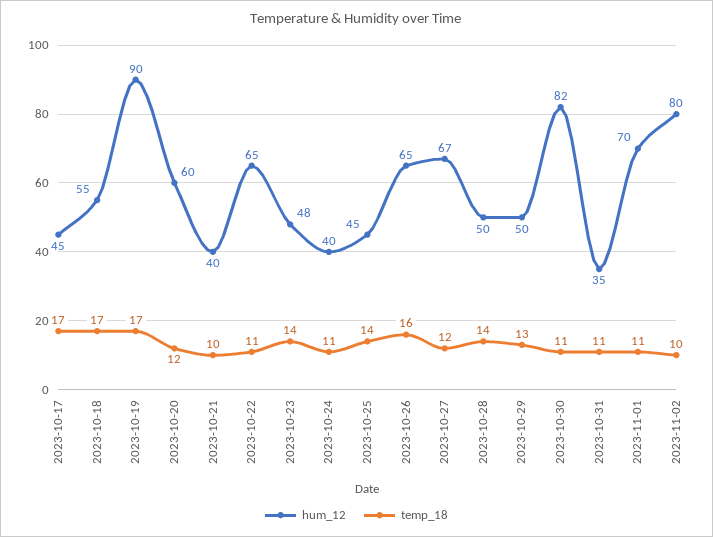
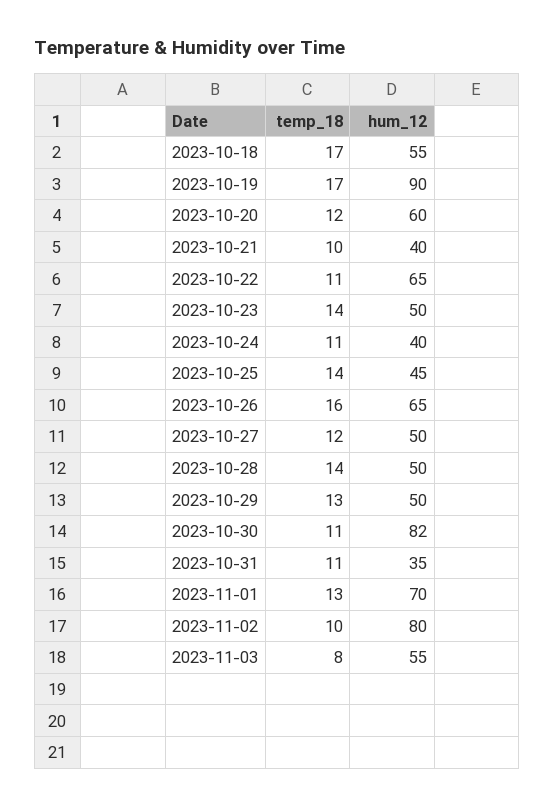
hum_12, 2023-10-17: 45 -> none
temp_18, 2023-10-17: 17 -> none
hum_12, 2023-10-23: 48 -> 50
hum_12, 2023-10-27: 67 -> 50
temp_18, 2023-11-01: 11 -> 13
temp_18, 2023-11-03: none -> 8
hum_12, 2023-11-03: none -> 55

